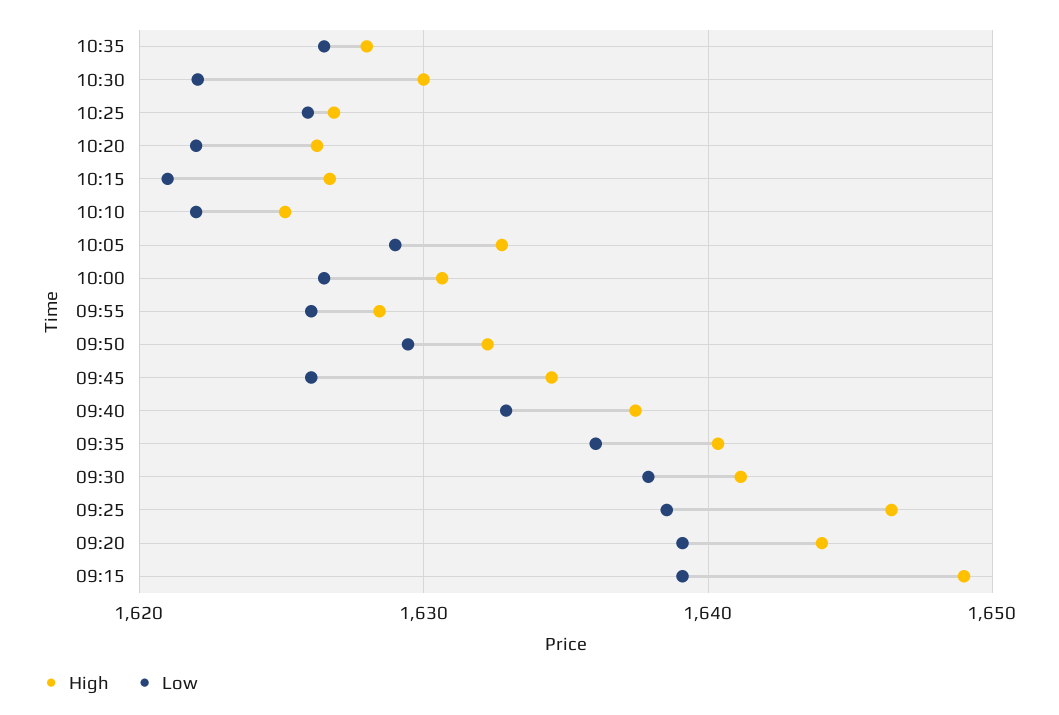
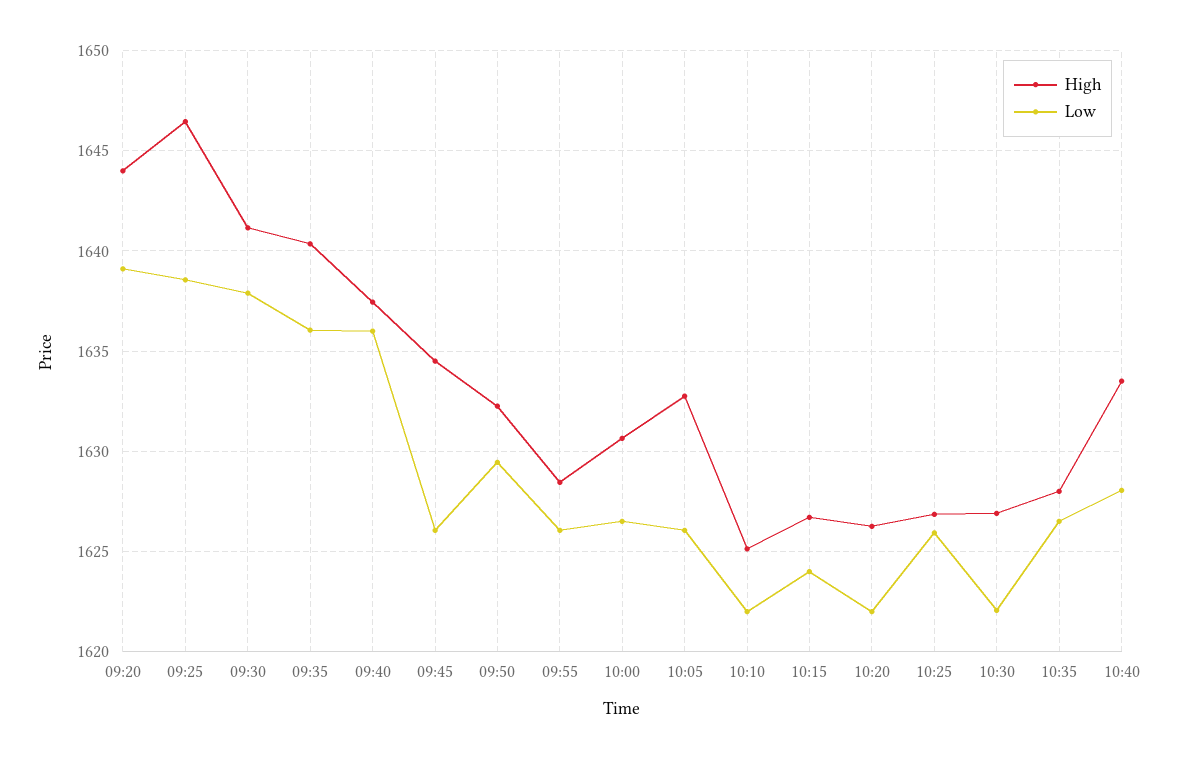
High, 10:30: 1630 -> 1627
Low, 10:15: 1621 -> 1624
Low, 10:05: 1629 -> 1626
Low, 09:40: 1633 -> 1636
High, 09:15: 1649 -> none
Low, 09:15: 1639 -> none
High, 10:40: none -> 1633.5
Low, 10:40: none -> 1628

